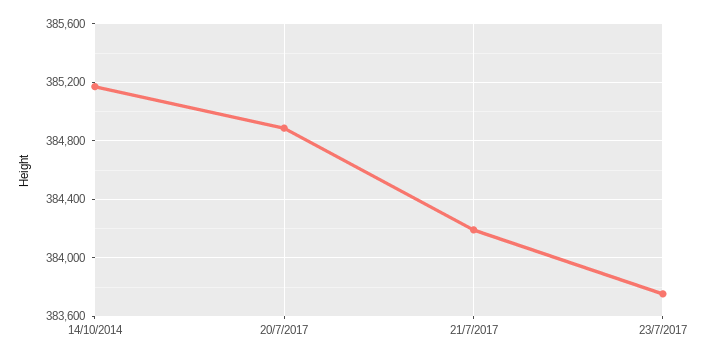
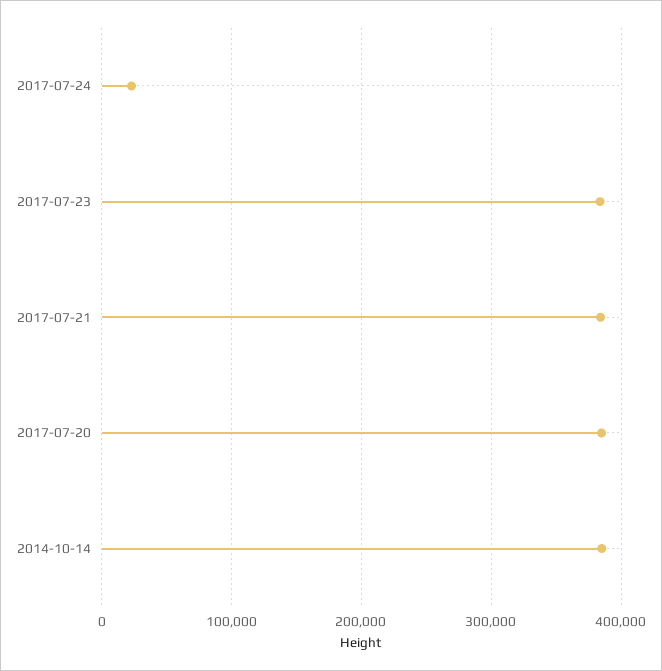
2017-07-24: none -> 20000

